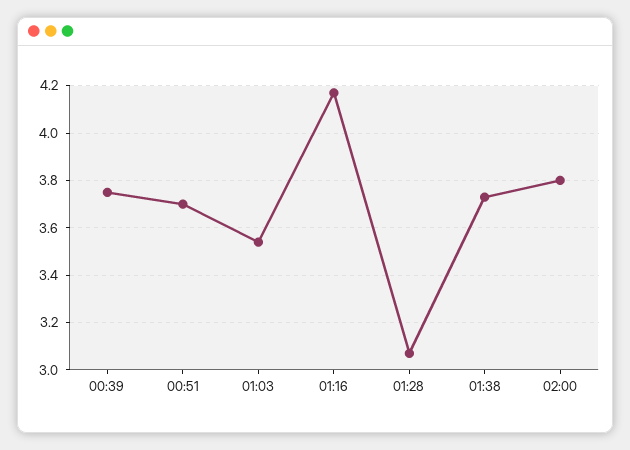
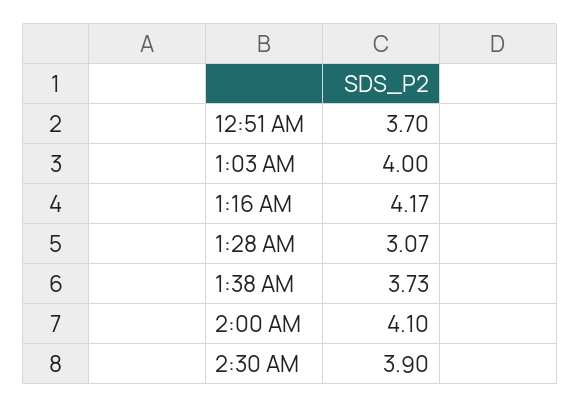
00:39: 3.75 -> none
01:03: 3.55 -> 4
02:00: 3.8 -> 4.1
2:30 AM: none -> 3.9

